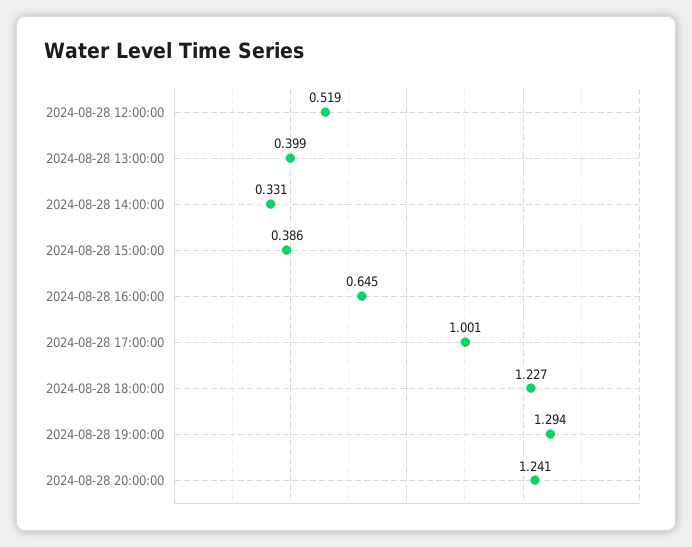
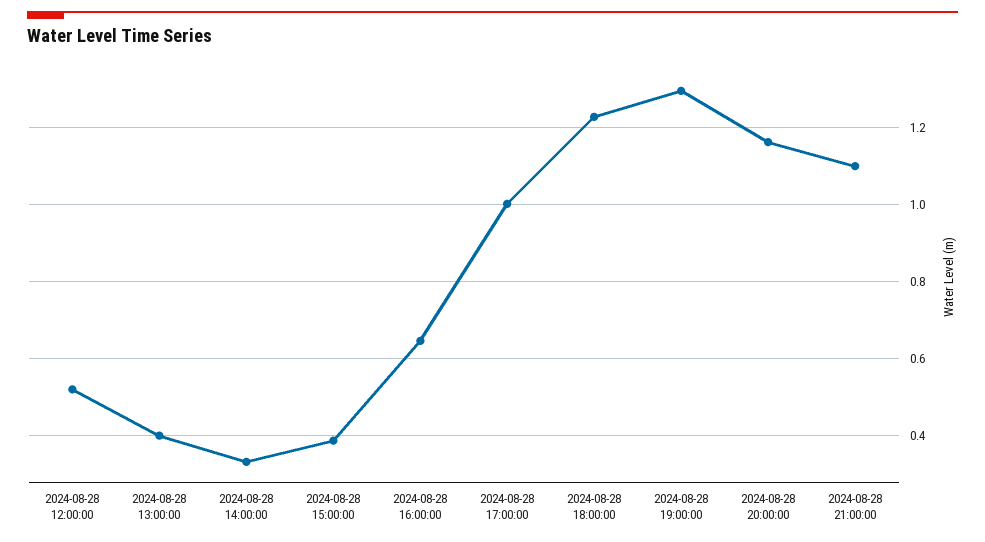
2024-08-28 20:00:00: 1.241 -> 1.16
2024-08-28 21:00:00: none -> 1.1

